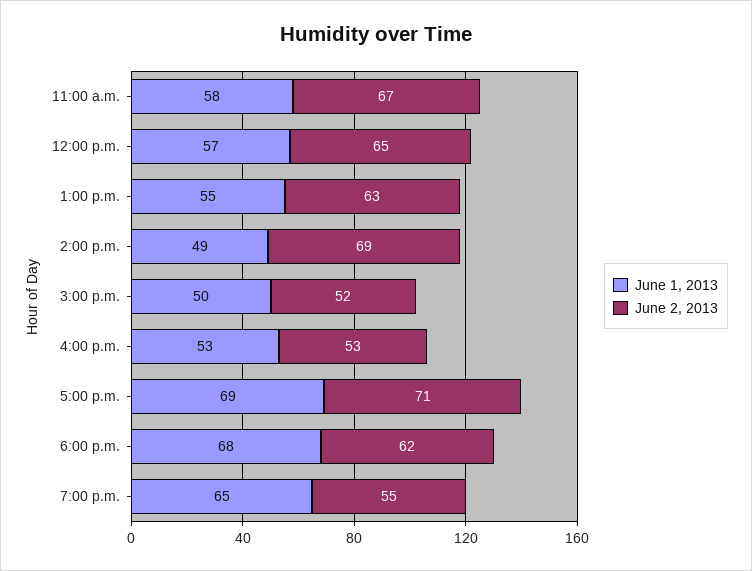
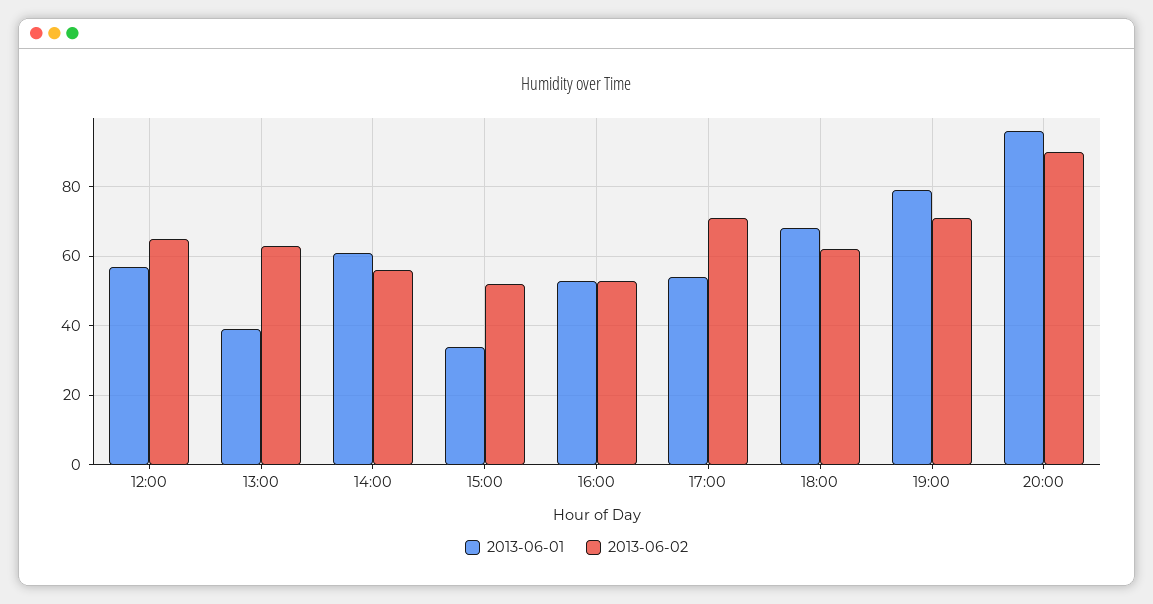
June 1, 2013, 11:00 a.m.: 58 -> none
June 2, 2013, 11:00 a.m.: 67 -> none
June 1, 2013, 1:00 p.m.: 55 -> 40
June 1, 2013, 2:00 p.m.: 49 -> 60
June 2, 2013, 2:00 p.m.: 69 -> 55
June 1, 2013, 3:00 p.m.: 50 -> 35
June 1, 2013, 5:00 p.m.: 69 -> 55
June 1, 2013, 7:00 p.m.: 65 -> 80
June 2, 2013, 7:00 p.m.: 55 -> 70
June 1, 2013, 20:00: none -> 95
June 2, 2013, 20:00: none -> 90

